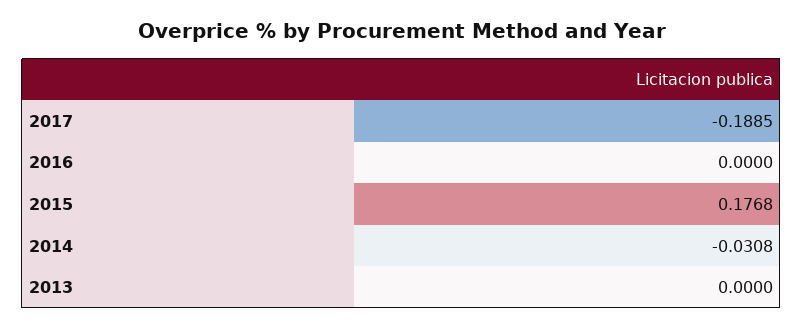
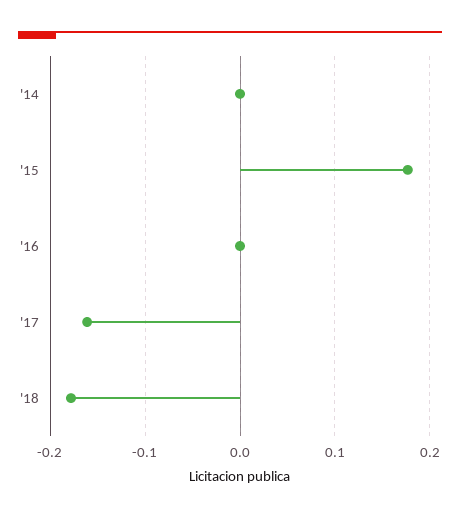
2017: -0.1885 -> -0.16
2014: -0.0308 -> 0
2013: 0 -> none
'18: none -> -0.18

